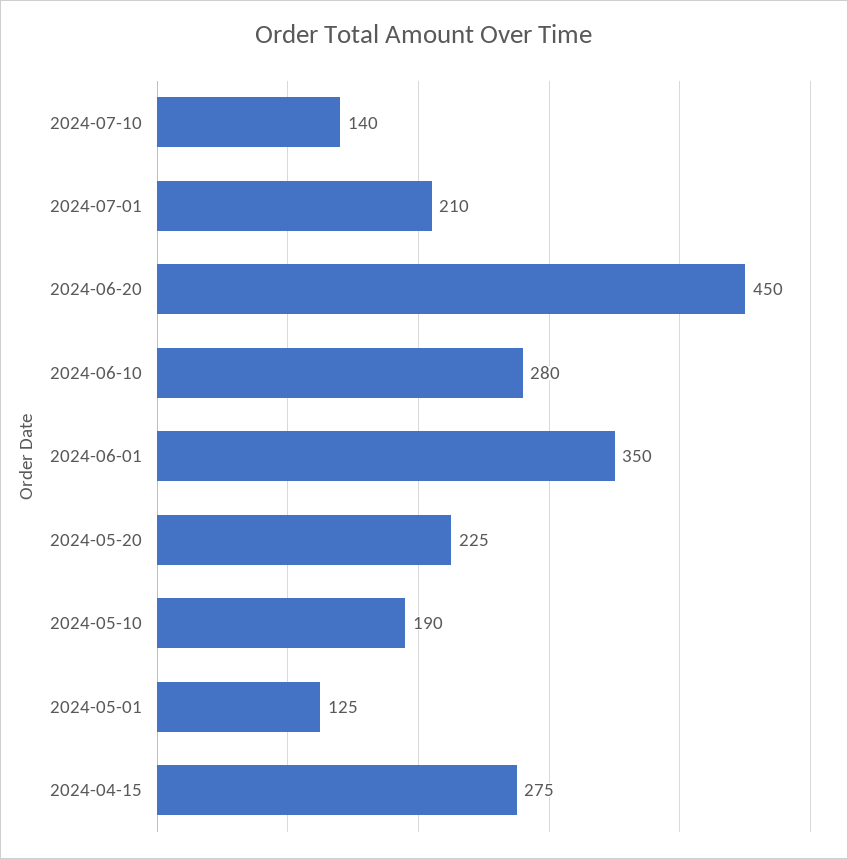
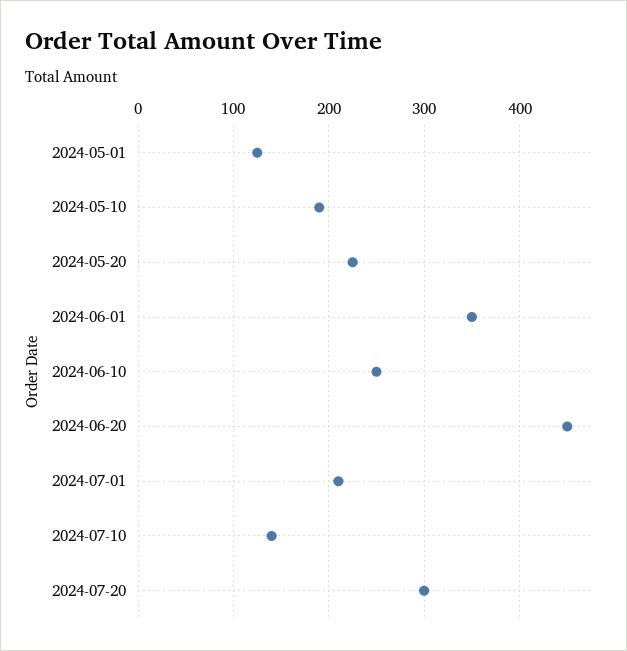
2024-06-10: 280 -> 250
2024-04-15: 275 -> none
2024-07-20: none -> 300

